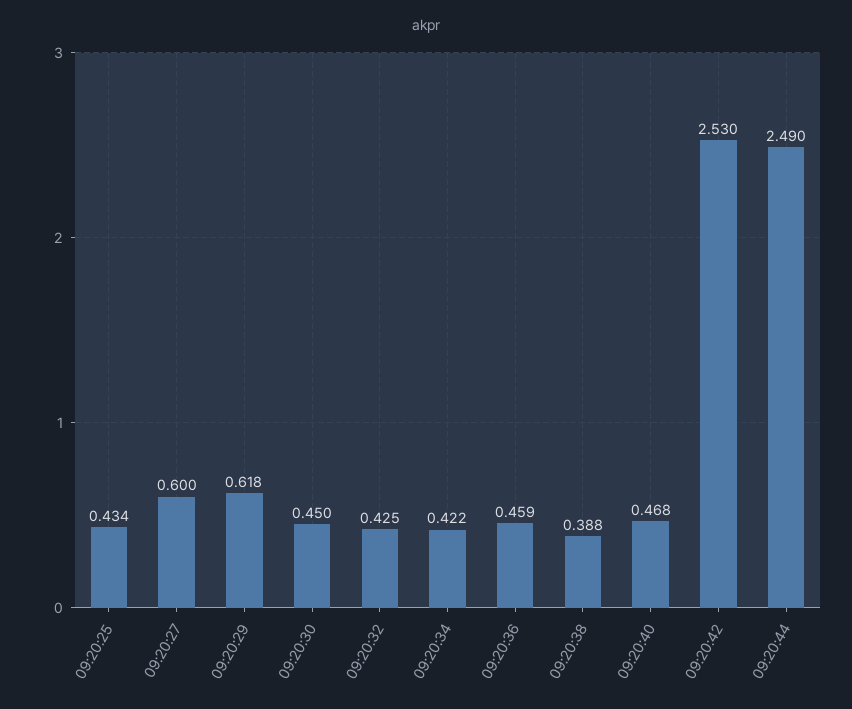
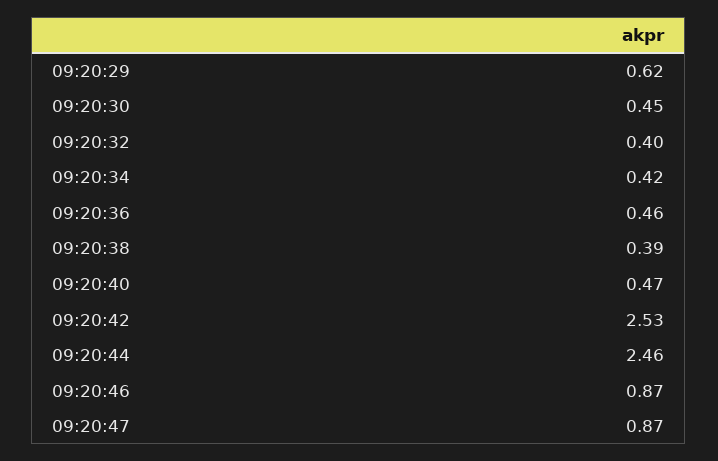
09:20:25: 0.434 -> none
09:20:27: 0.6 -> none
09:20:32: 0.425 -> 0.4
09:20:44: 2.49 -> 2.46
09:20:46: none -> 0.87
09:20:47: none -> 0.87

